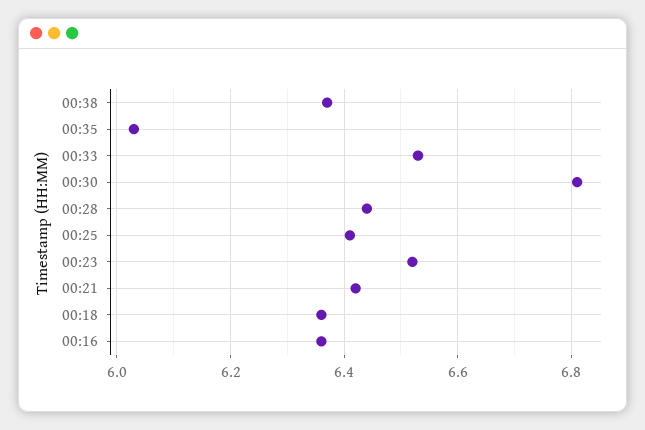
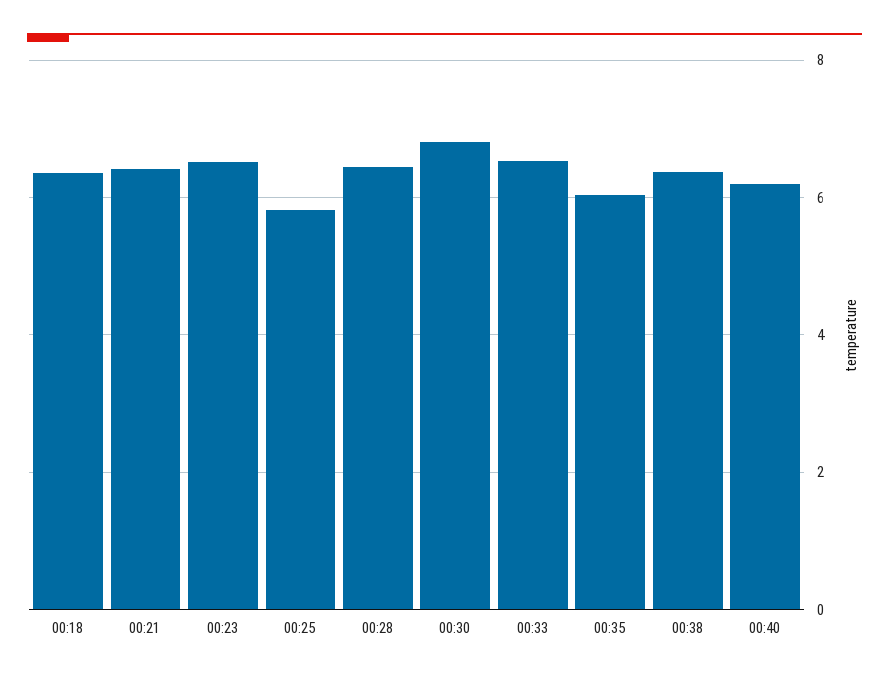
00:25: 6.4 -> 5.8
00:16: 6.35 -> none
00:40: none -> 6.2

